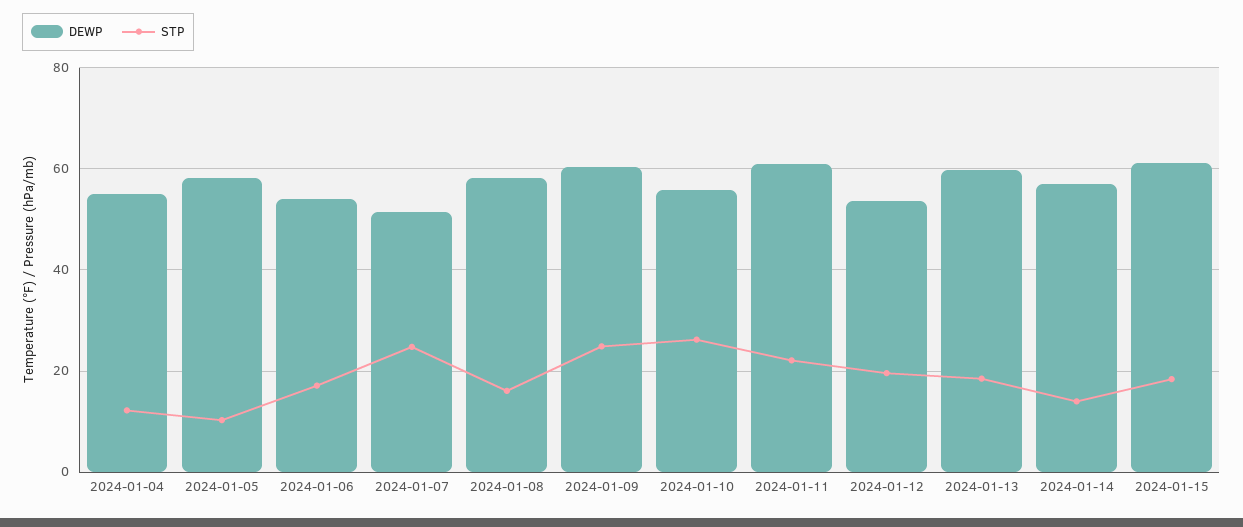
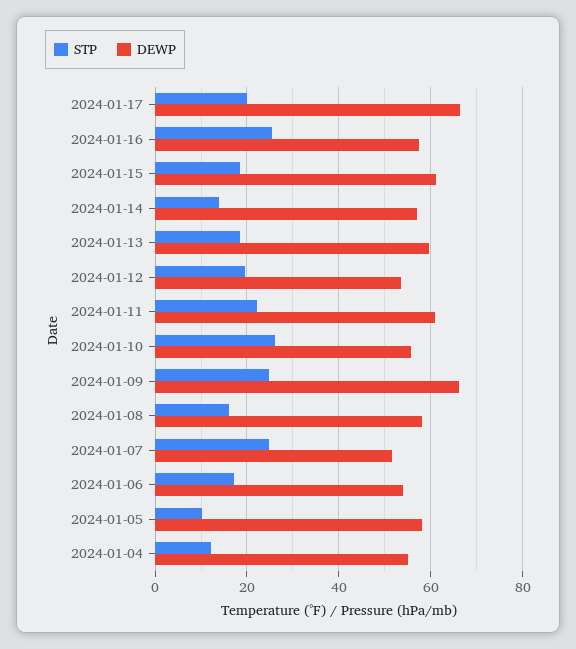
DEWP, 2024-01-09: 60 -> 66
STP, 2024-01-17: none -> 20
DEWP, 2024-01-17: none -> 66
STP, 2024-01-16: none -> 26
DEWP, 2024-01-16: none -> 58

